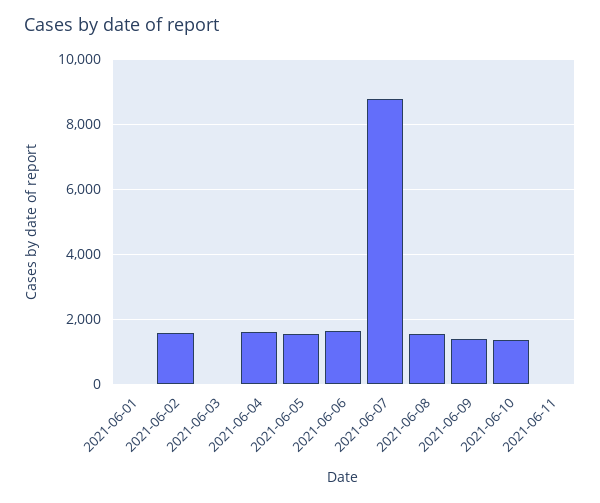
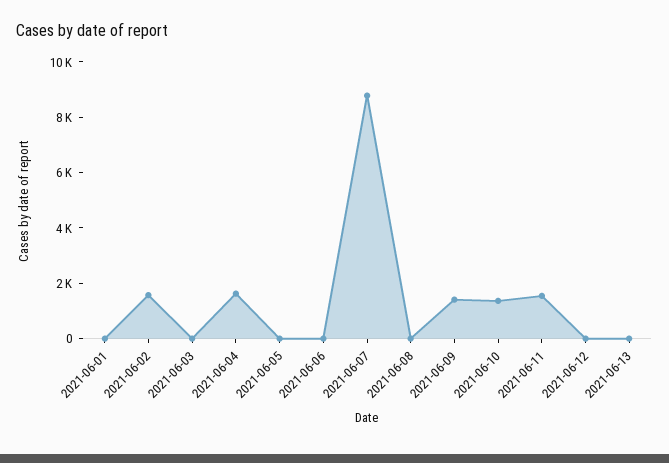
2021-06-05: 1600 -> 0
2021-06-06: 1600 -> 0
2021-06-08: 1600 -> 0
2021-06-11: 0 -> 1500
2021-06-12: none -> 0
2021-06-13: none -> 0

